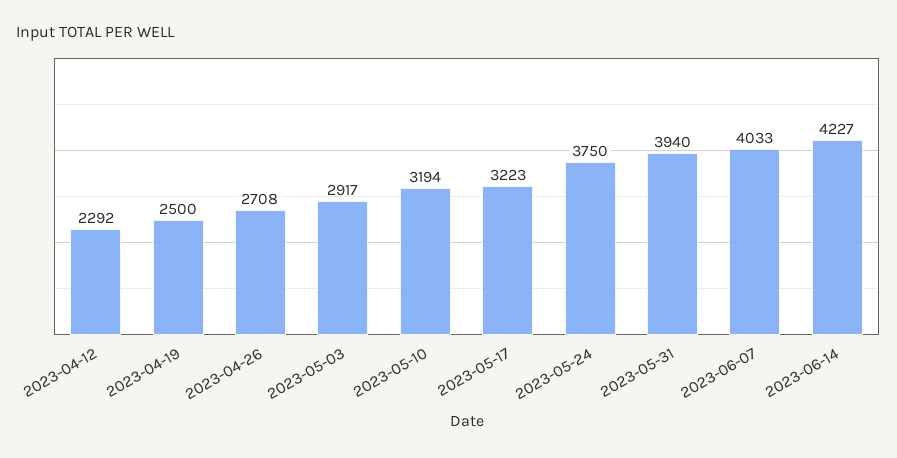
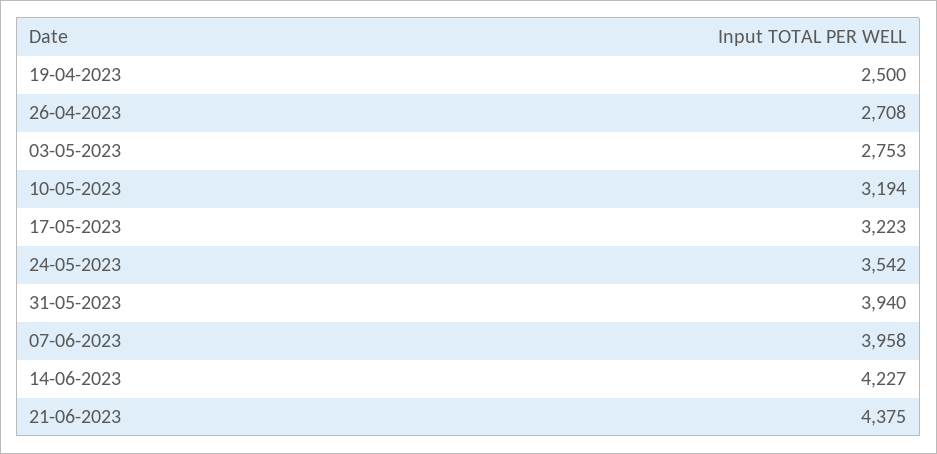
2023-04-12: 2292 -> none
2023-05-03: 2917 -> 2753
2023-05-24: 3750 -> 3542
2023-06-07: 4033 -> 3958
21-06-2023: none -> 4375

